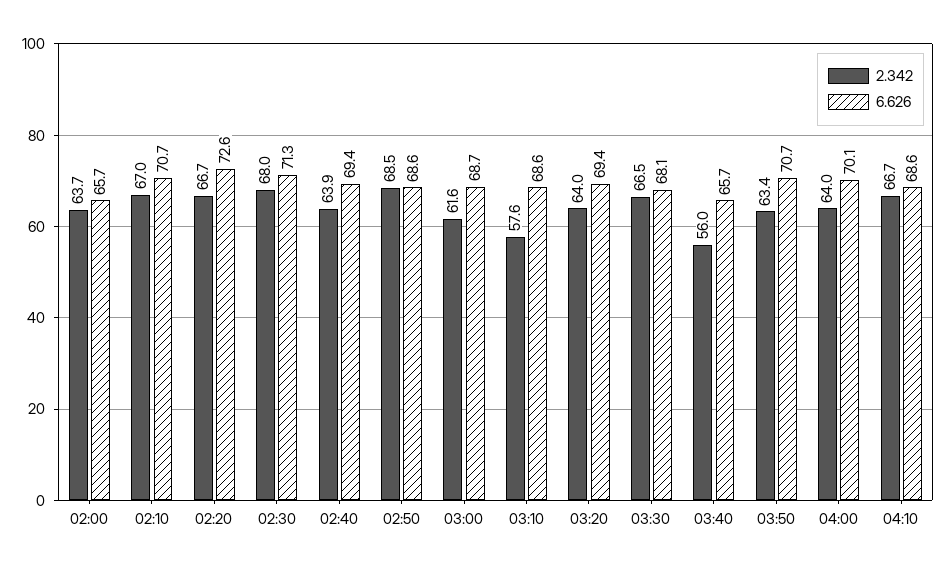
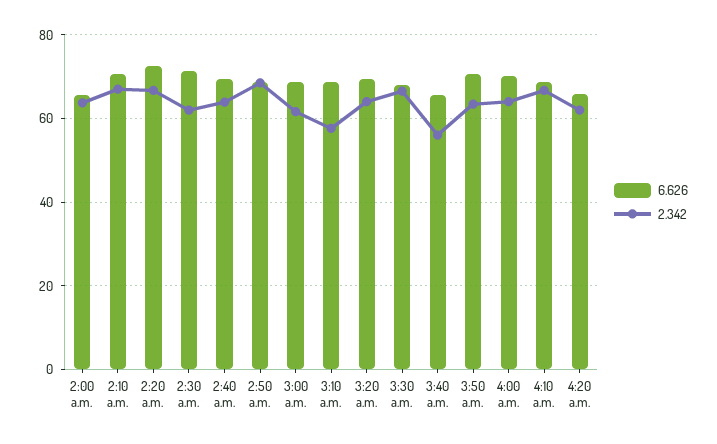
2.342, 02:30: 68 -> 62
6.626, 4:20 a.m.: none -> 66
2.342, 4:20 a.m.: none -> 62

